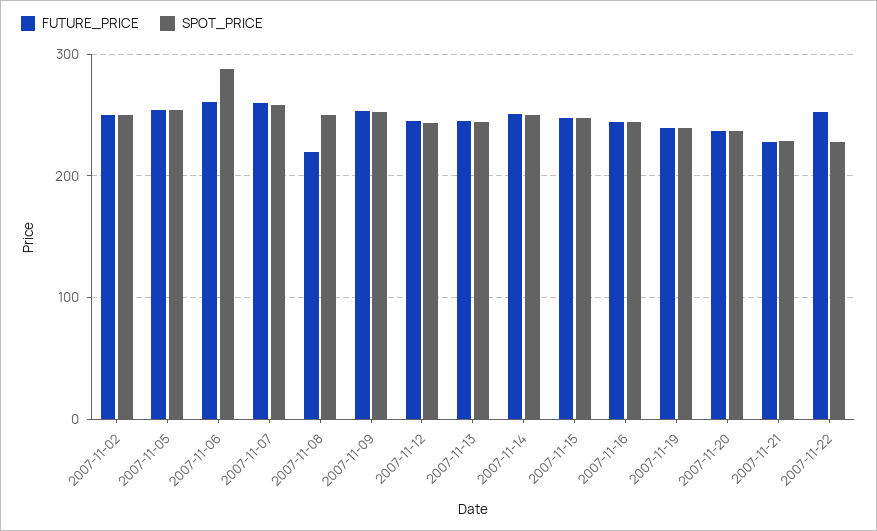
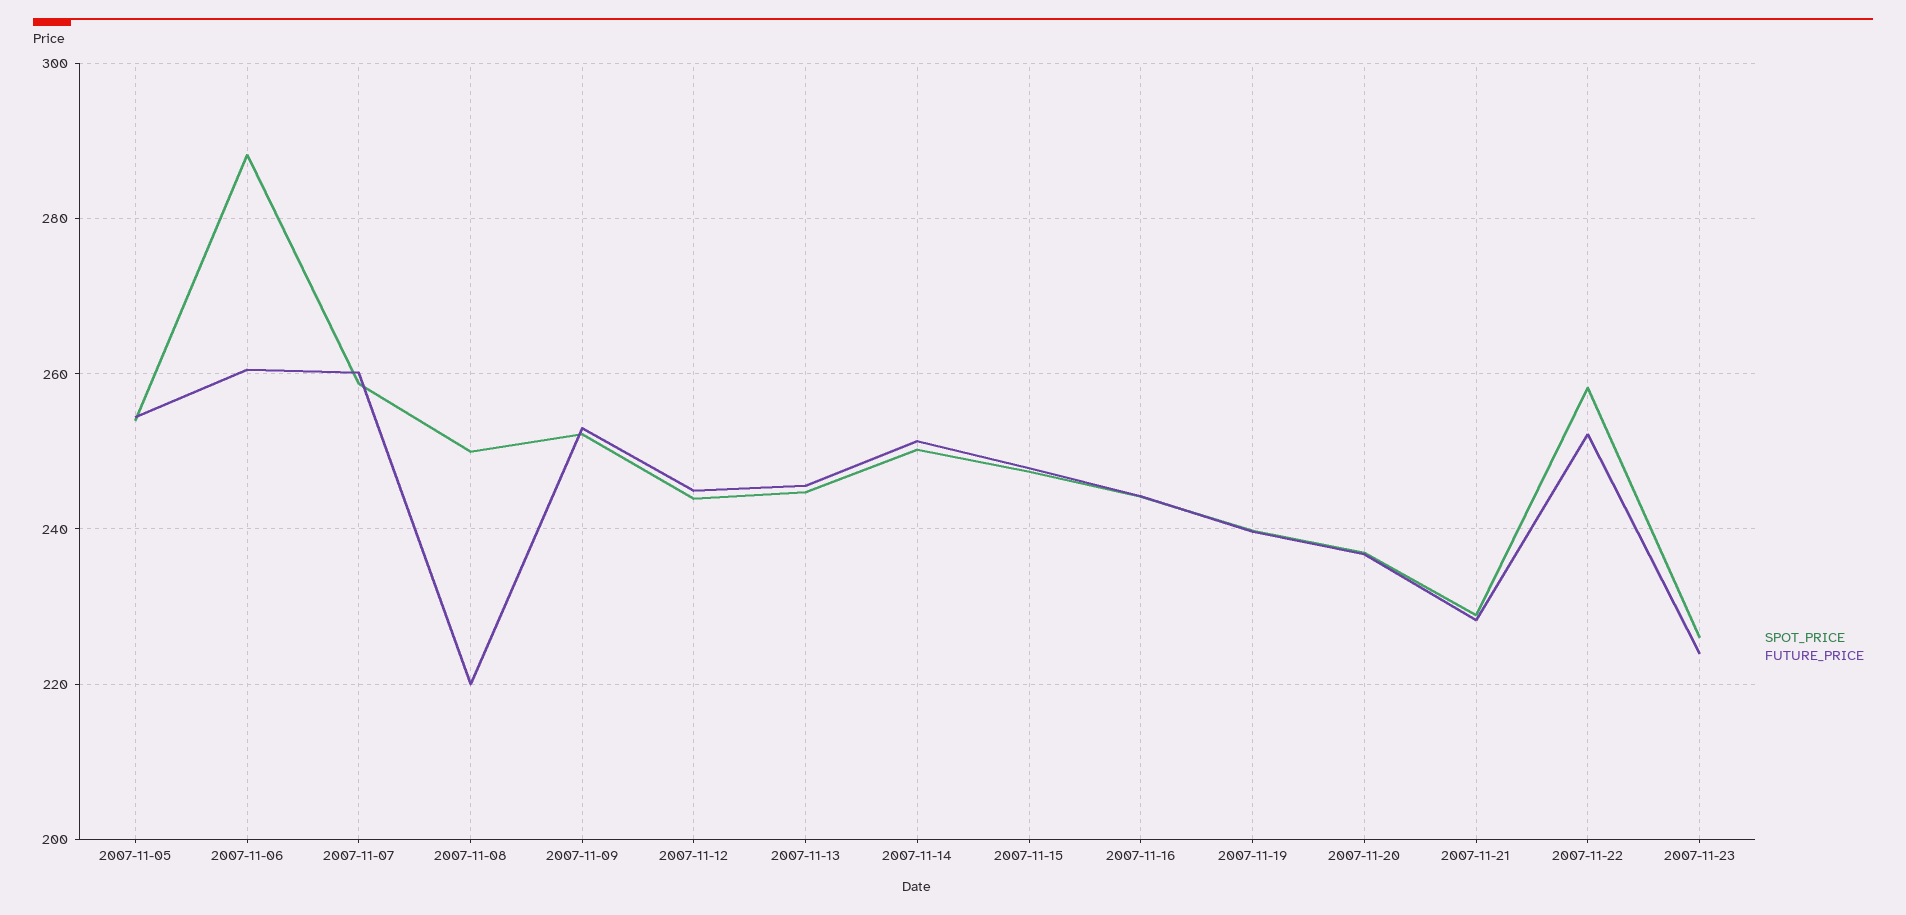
FUTURE_PRICE, 2007-11-02: 250 -> none
SPOT_PRICE, 2007-11-02: 250 -> none
SPOT_PRICE, 2007-11-22: 230 -> 258
SPOT_PRICE, 2007-11-23: none -> 226
FUTURE_PRICE, 2007-11-23: none -> 224

